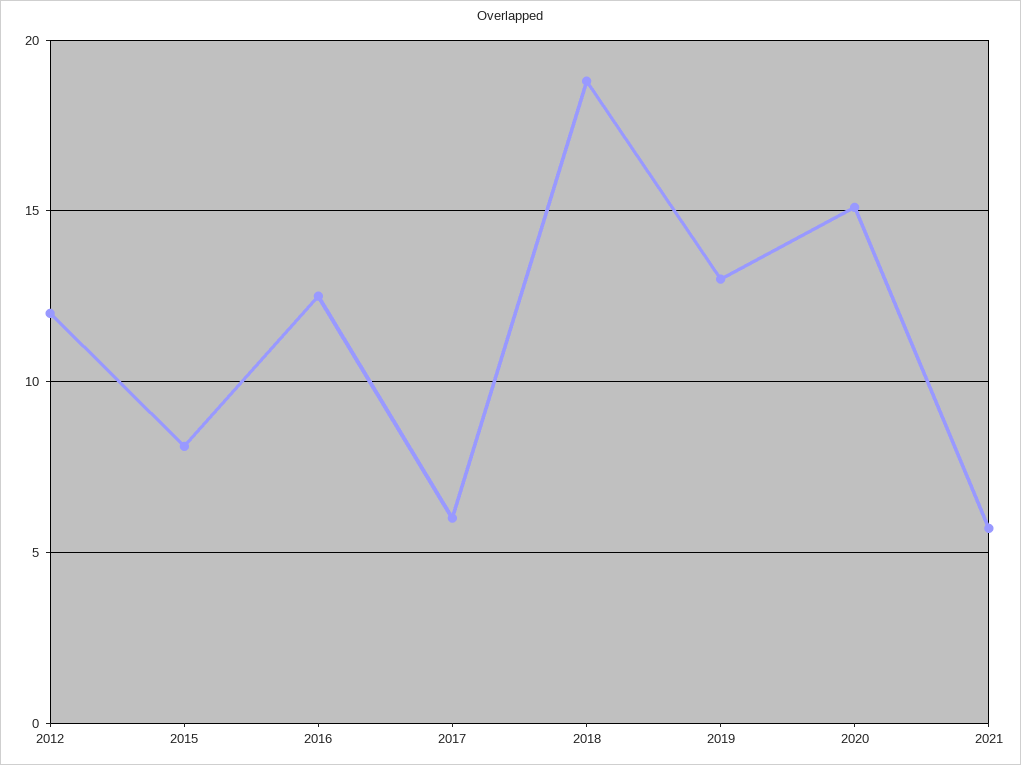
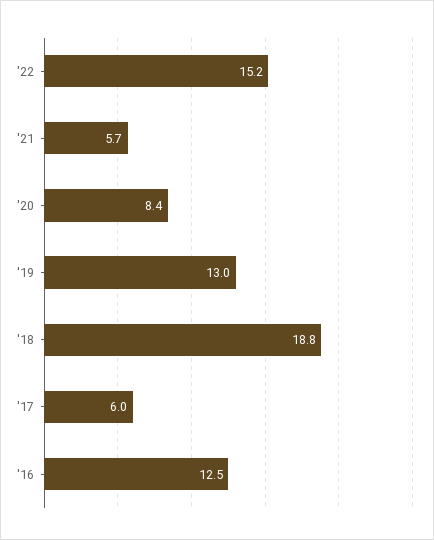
2012: 12 -> none
2015: 8 -> none
2020: 15 -> 8.4
'22: none -> 15.2

